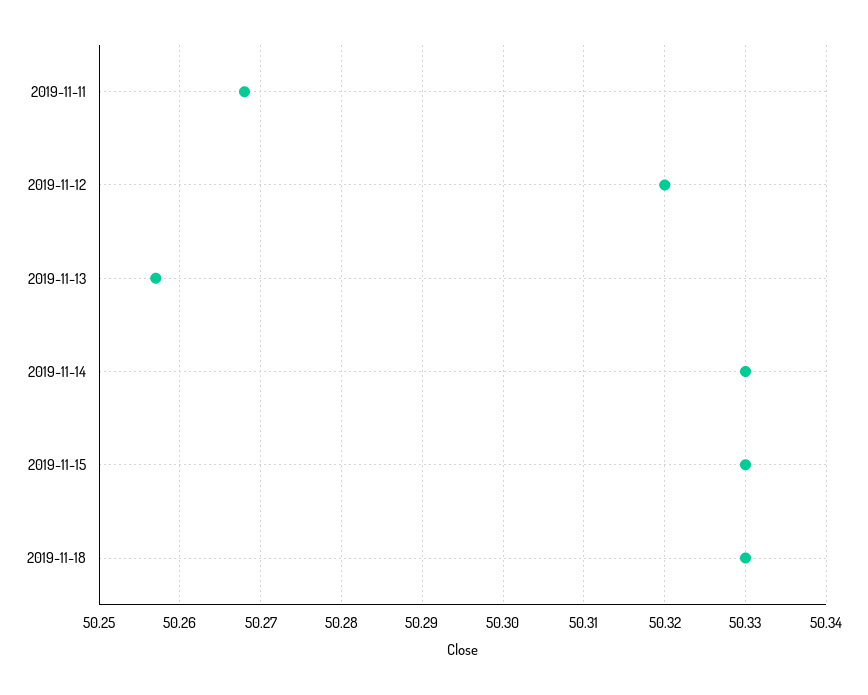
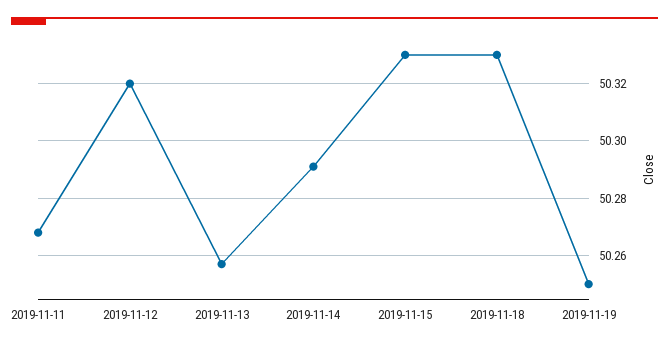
2019-11-14: 50.33 -> 50.29
2019-11-19: none -> 50.25

